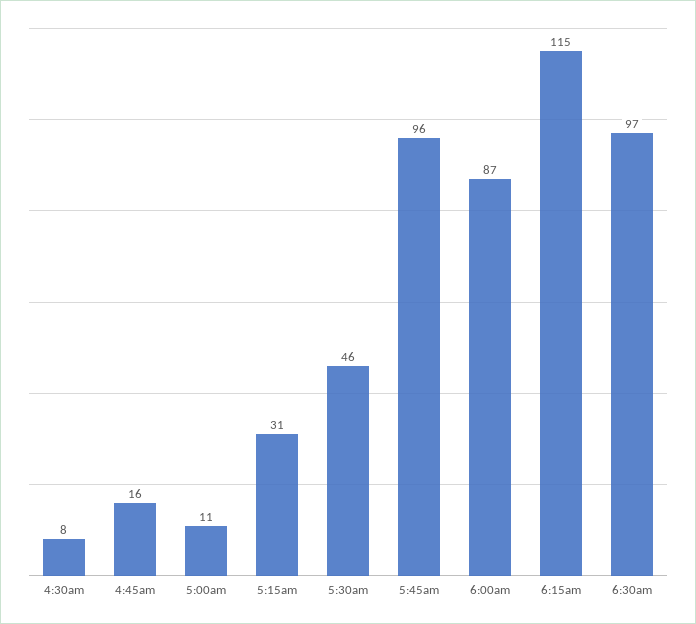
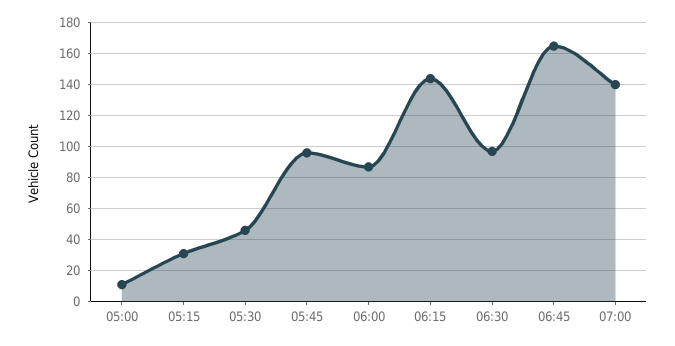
4:30am: 8 -> none
4:45am: 16 -> none
6:15am: 115 -> 145
06:45: none -> 165
07:00: none -> 140

